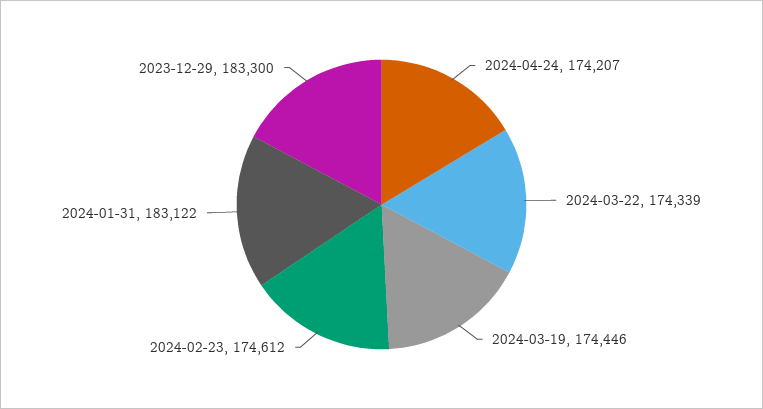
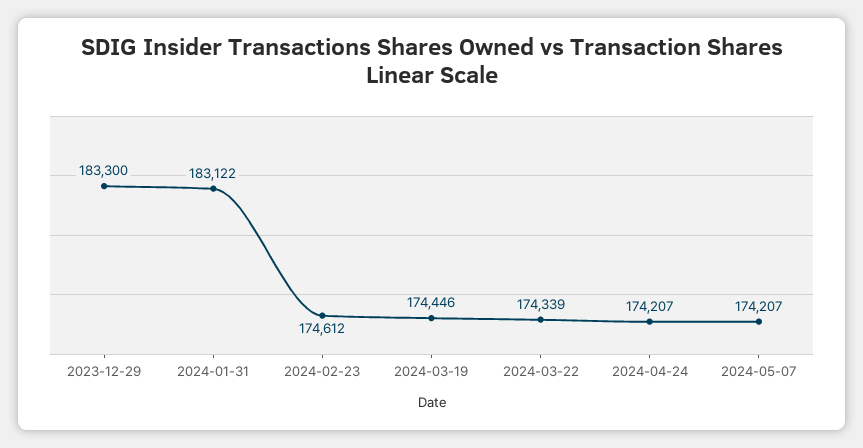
2024-05-07: none -> 174207

